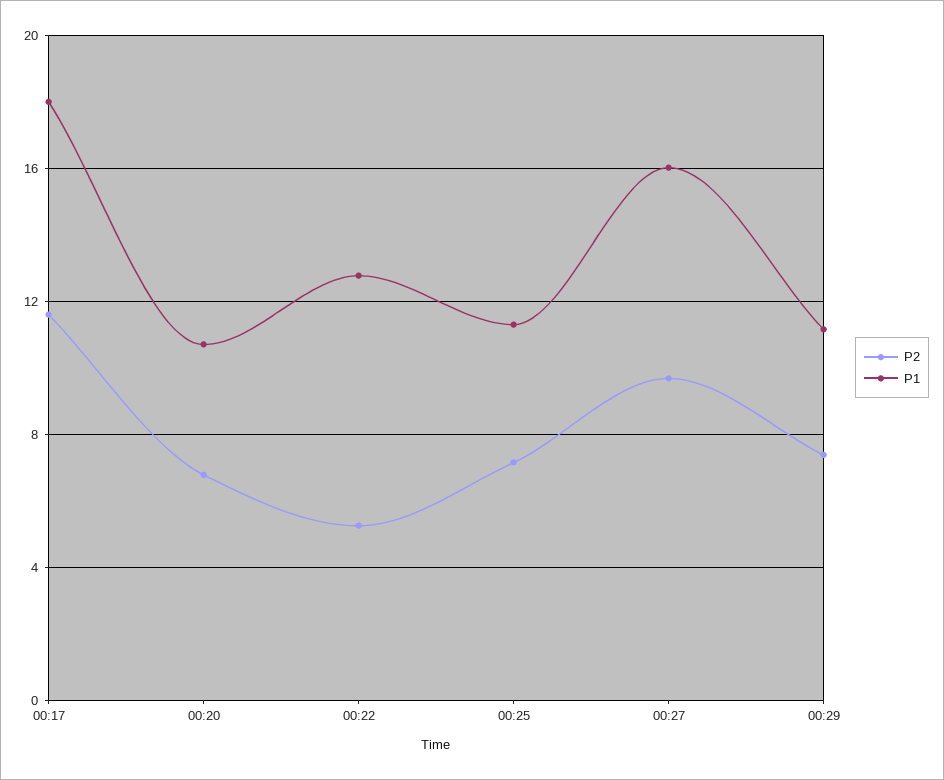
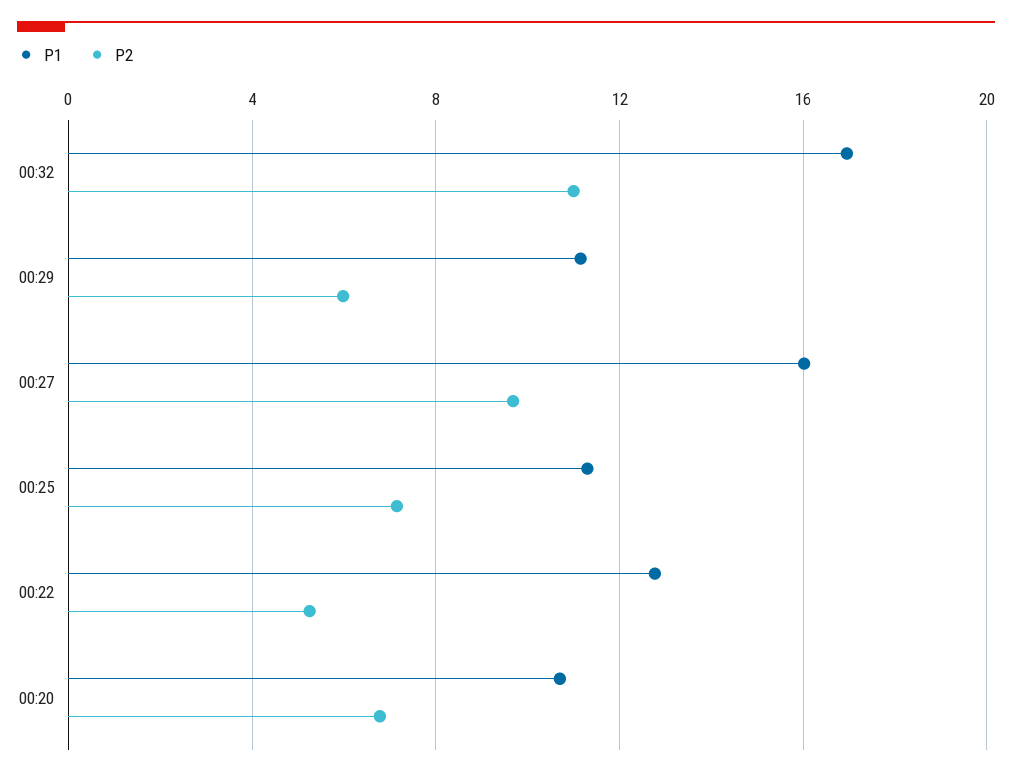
P2, 00:17: 11.5 -> none
P1, 00:17: 18 -> none
P2, 00:29: 7.5 -> 6
P1, 00:32: none -> 17
P2, 00:32: none -> 11

